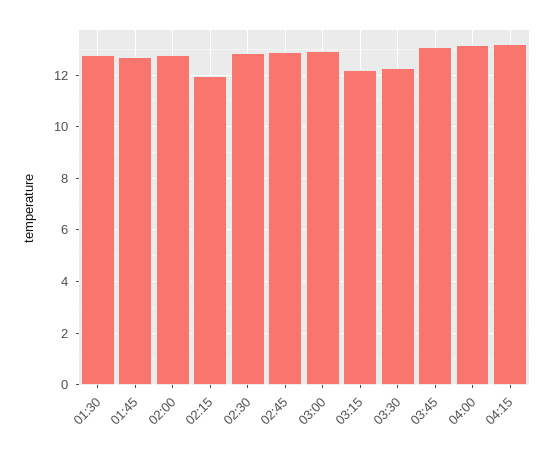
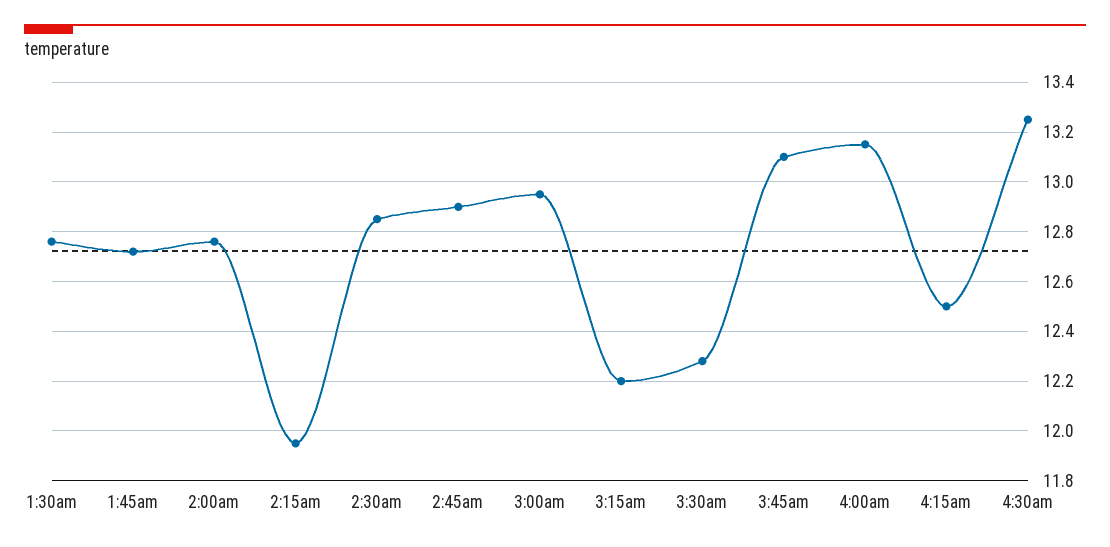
04:15: 13.25 -> 12.5
4:30am: none -> 13.25

